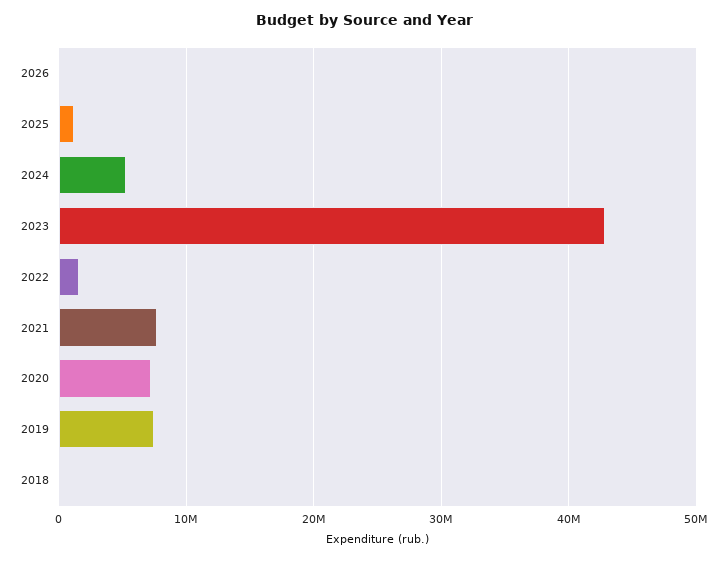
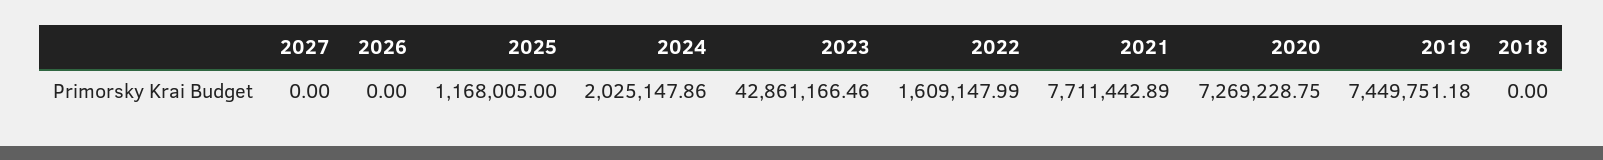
2024: 5000000 -> 2025147.86
2027: none -> 0

